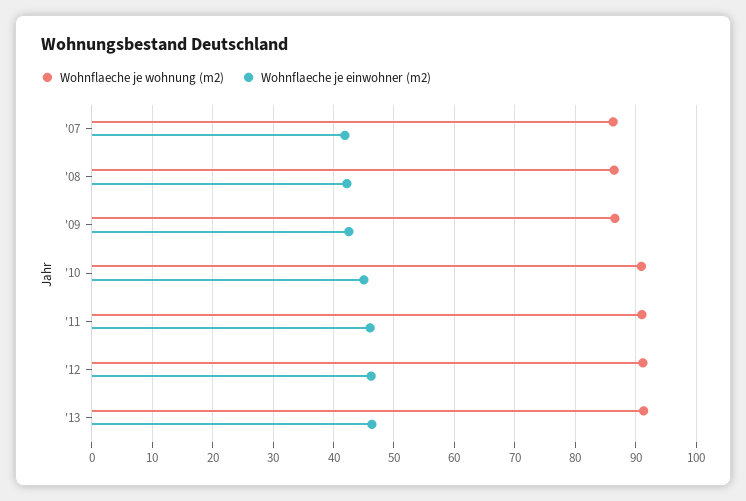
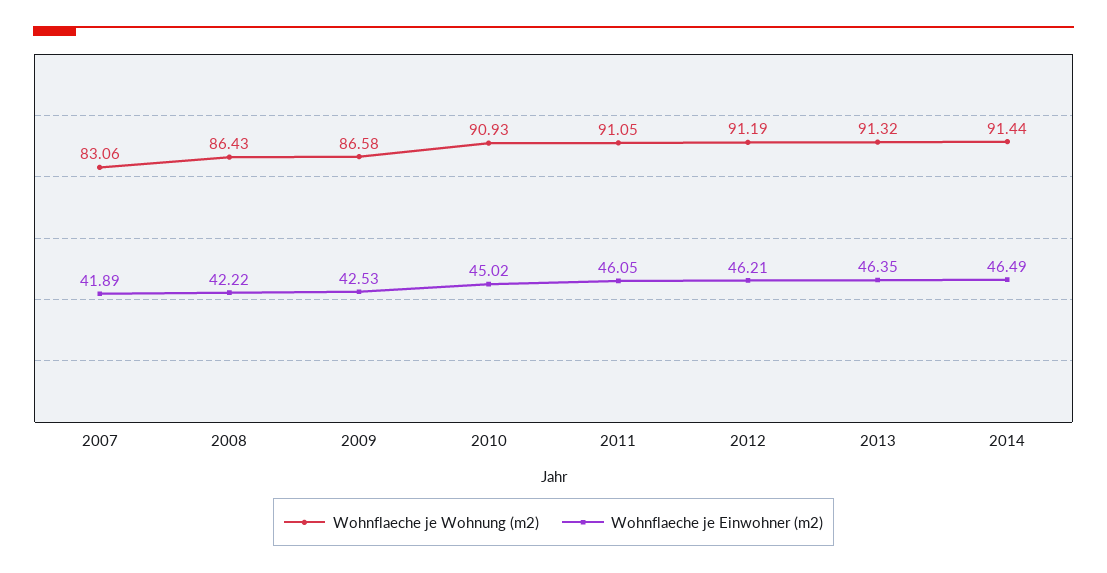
Wohnflaeche je wohnung (m2), '07: 86 -> 83.06
Wohnflaeche je wohnung (m2), 2014: none -> 91.44
Wohnflaeche je einwohner (m2), 2014: none -> 46.49

